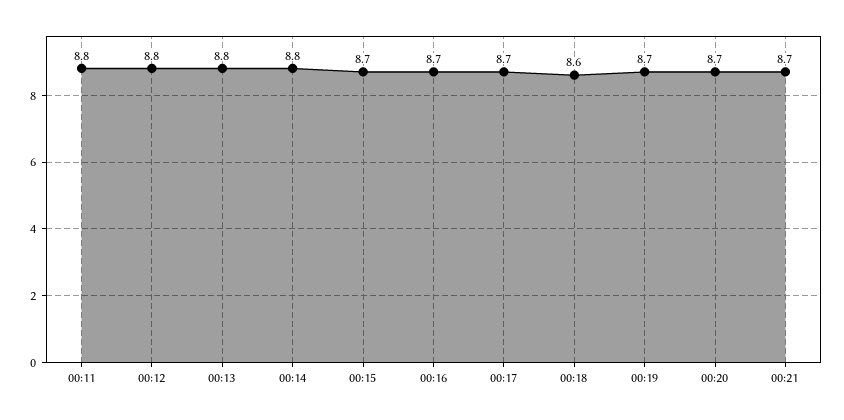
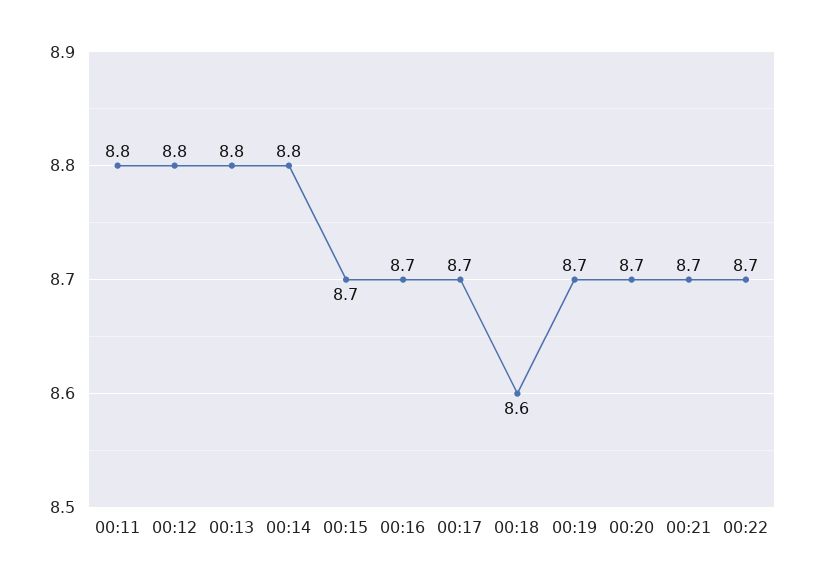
00:22: none -> 8.7

